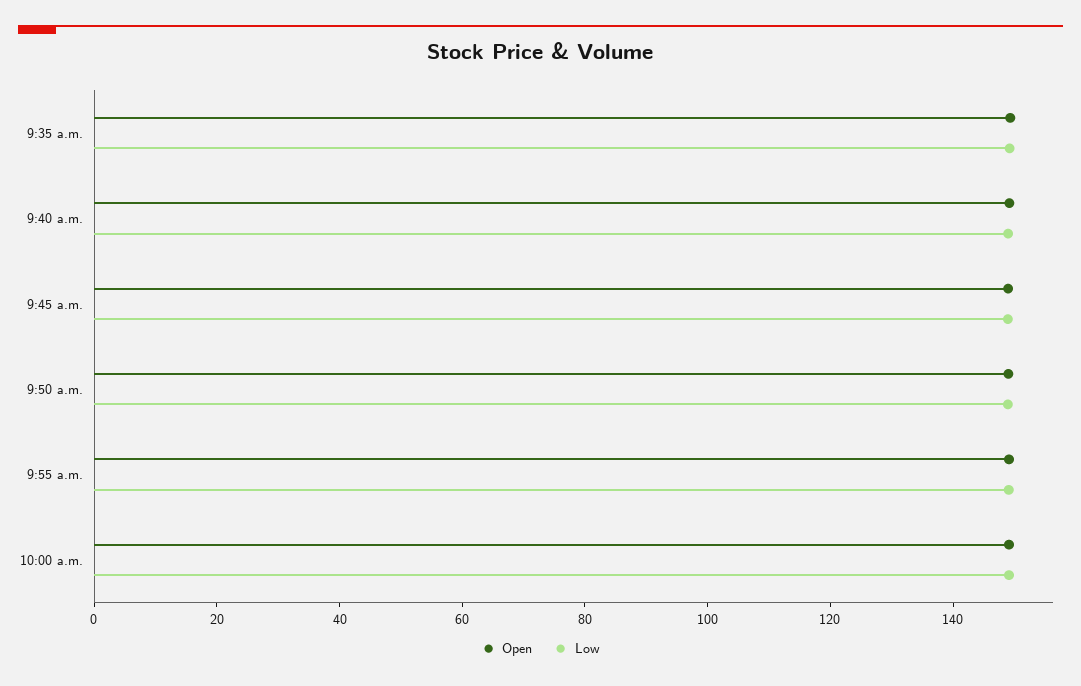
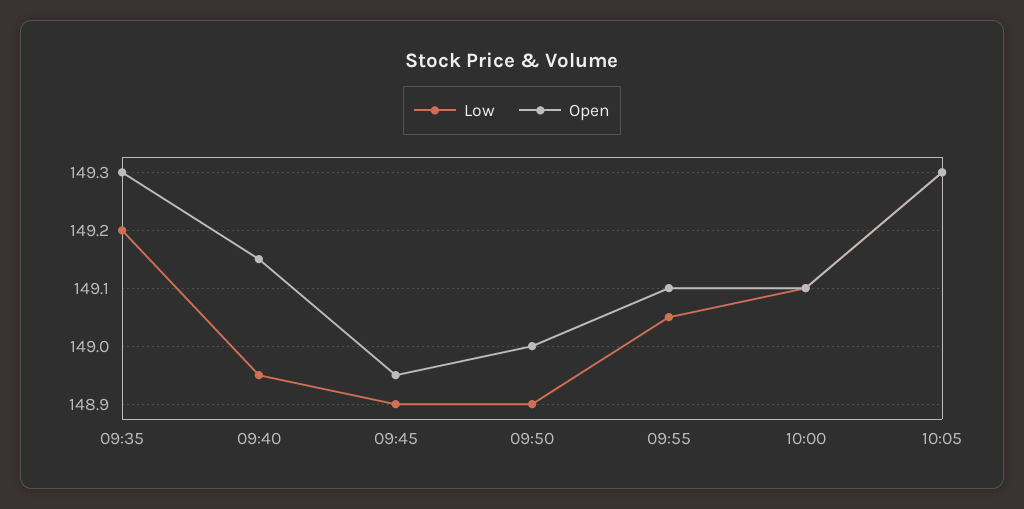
Low, 10:05: none -> 149.3
Open, 10:05: none -> 149.3

